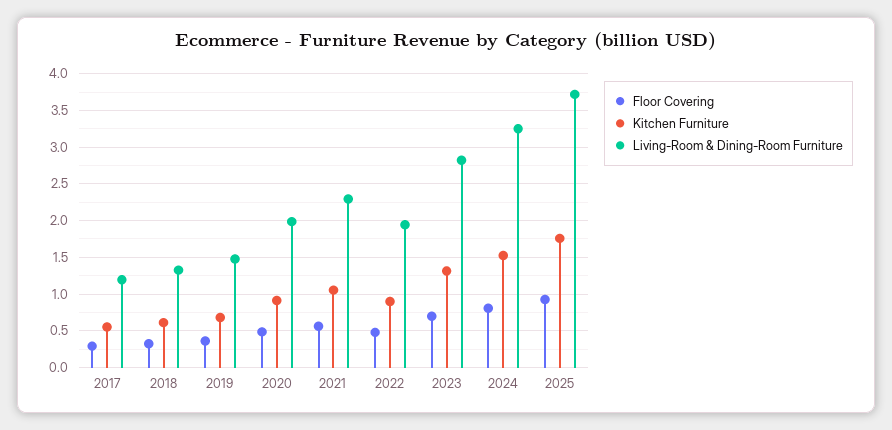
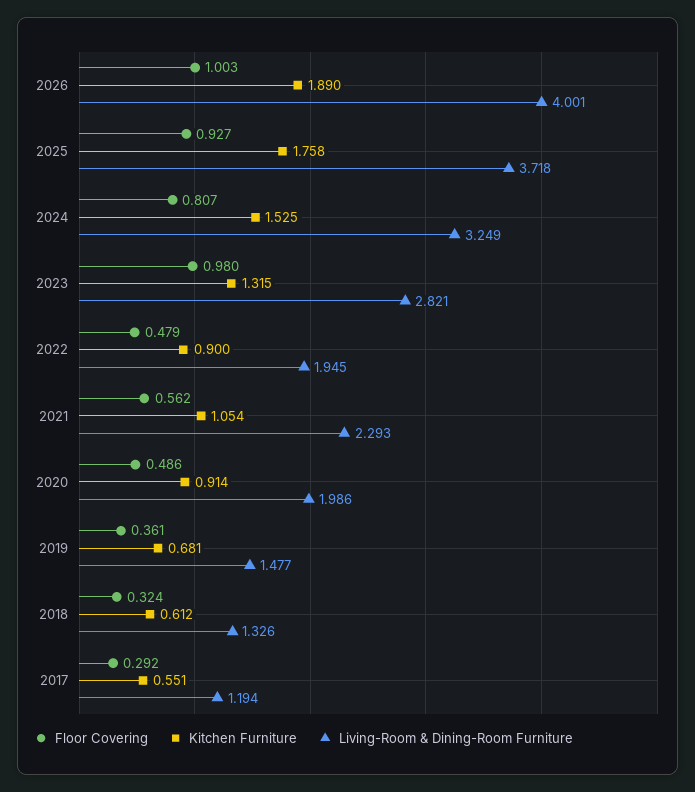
Floor Covering, 2023: 0.7 -> 0.98
Floor Covering, 2026: none -> 1.003
Kitchen Furniture, 2026: none -> 1.89
Living-Room & Dining-Room Furniture, 2026: none -> 4.001

